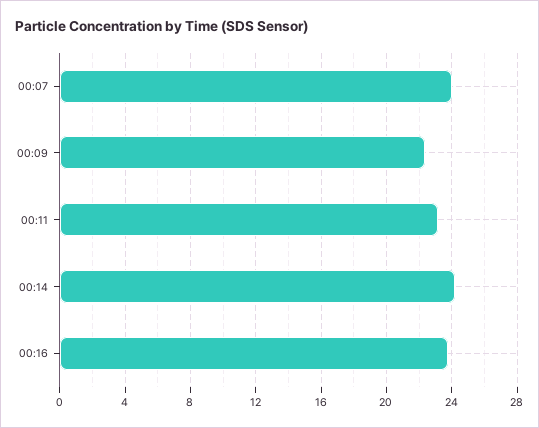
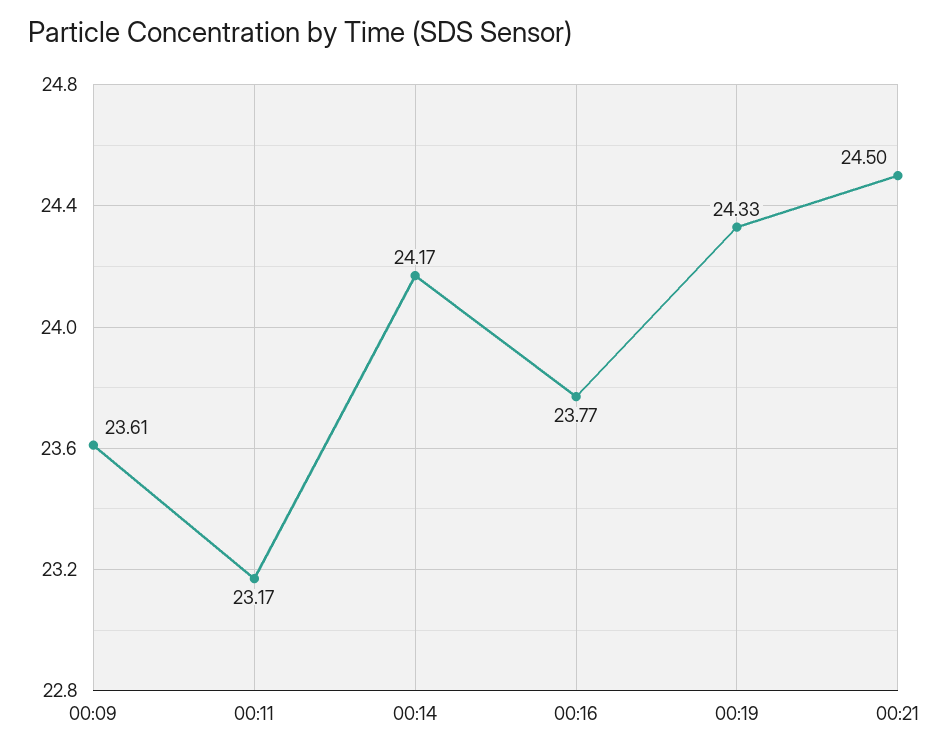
00:07: 24 -> none
00:09: 22.5 -> 23.61
00:19: none -> 24.33
00:21: none -> 24.5

